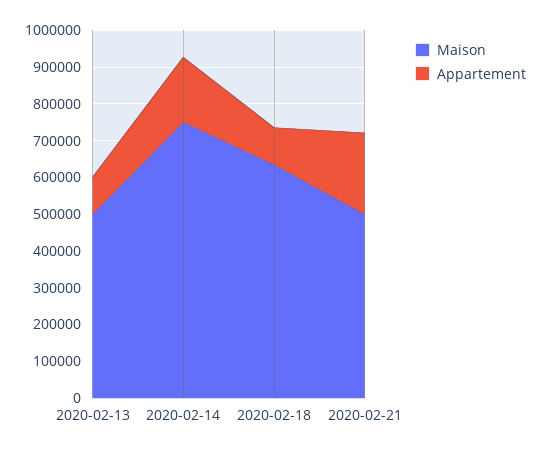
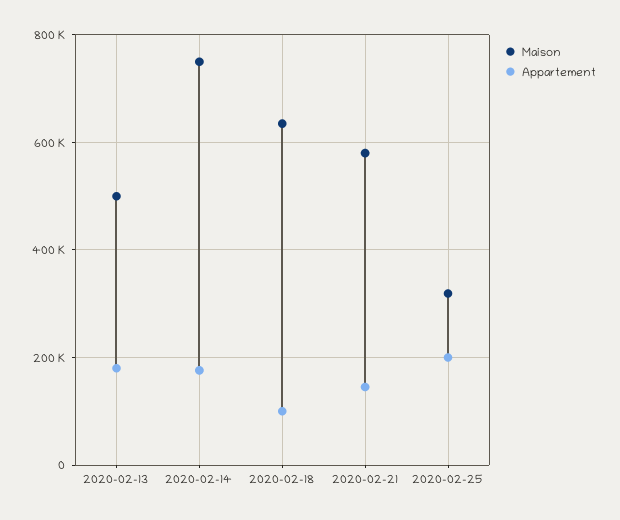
Appartement, 2020-02-13: 100000 -> 180000
Maison, 2020-02-21: 500000 -> 580000
Appartement, 2020-02-21: 225000 -> 140000
Maison, 2020-02-25: none -> 320000
Appartement, 2020-02-25: none -> 200000

